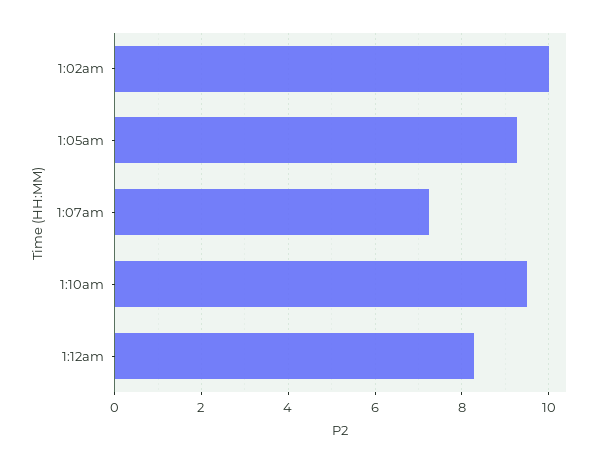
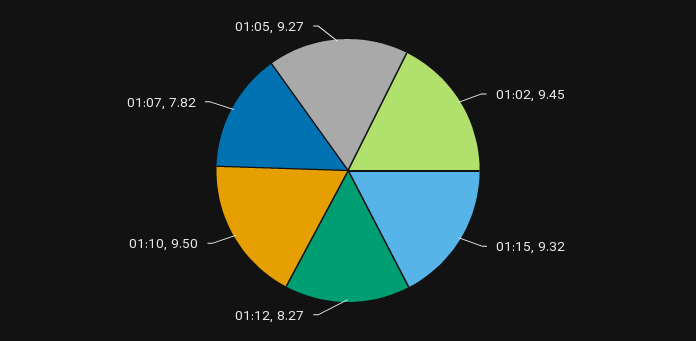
1:02am: 10 -> 9.45
1:07am: 7.2 -> 7.82
01:15: none -> 9.32

